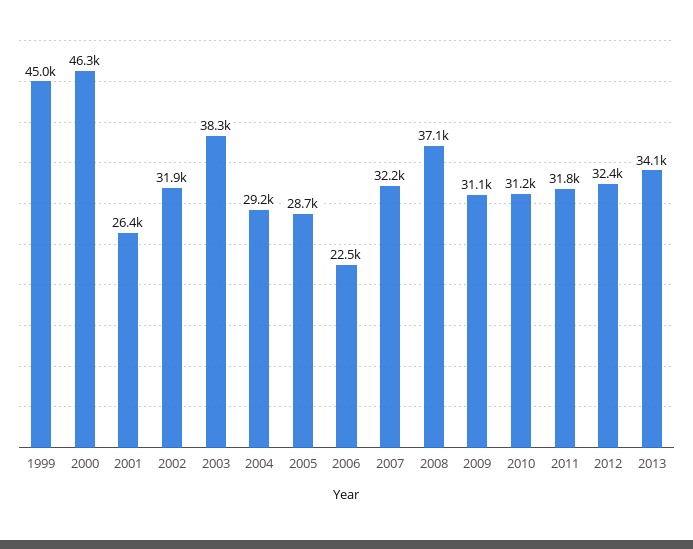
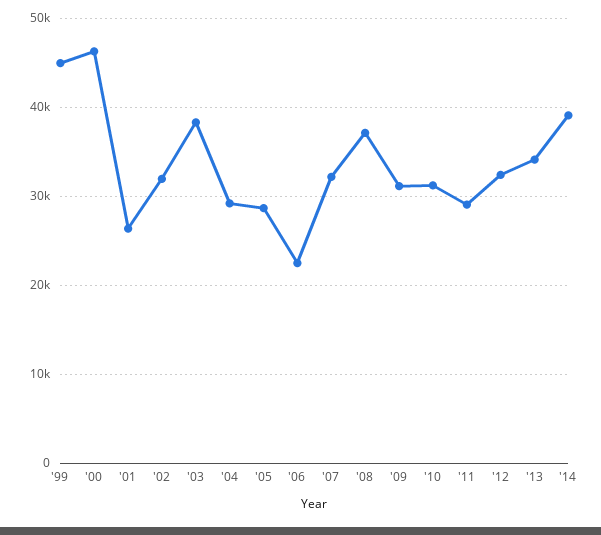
2011: 31800 -> 29000
'14: none -> 39000

